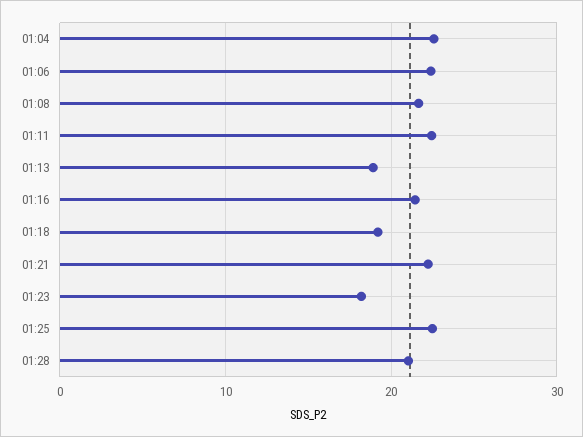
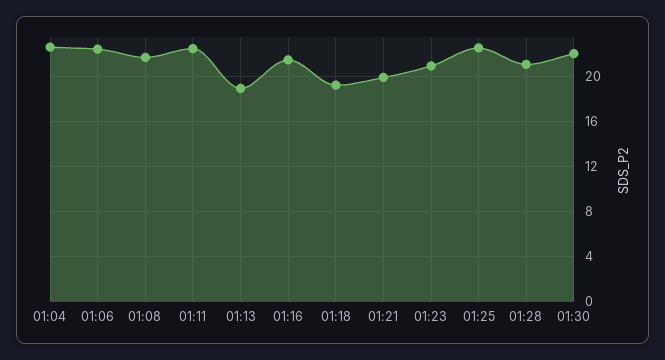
01:21: 22 -> 20
01:23: 18 -> 21
01:30: none -> 22

